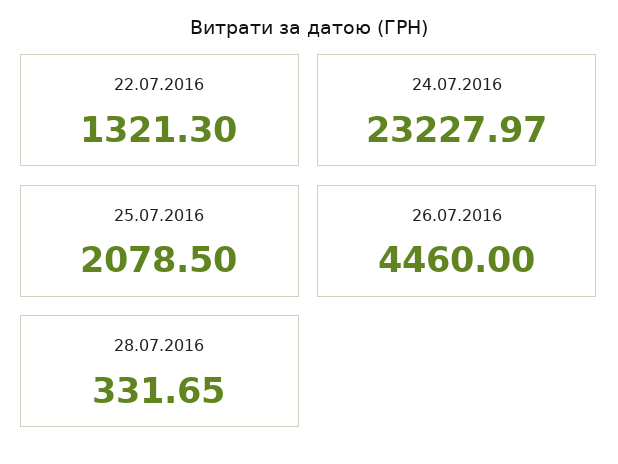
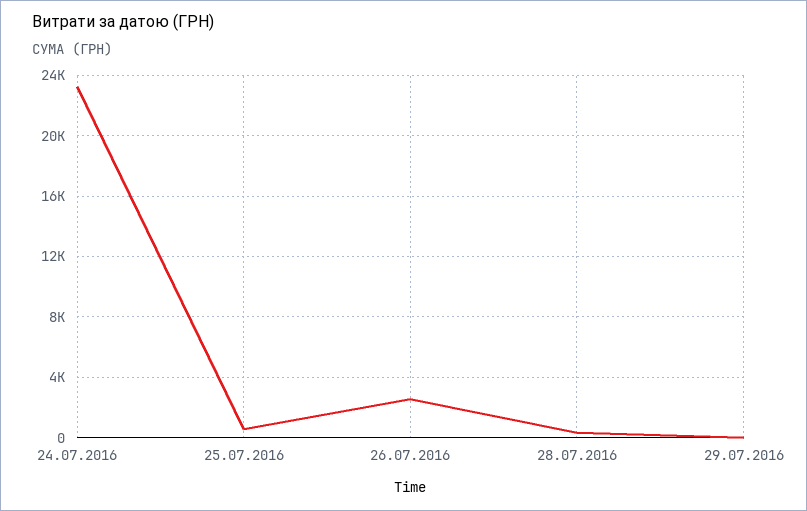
22.07.2016: 1321.3 -> none
25.07.2016: 2078.5 -> 500
26.07.2016: 4460 -> 2500
29.07.2016: none -> 0

